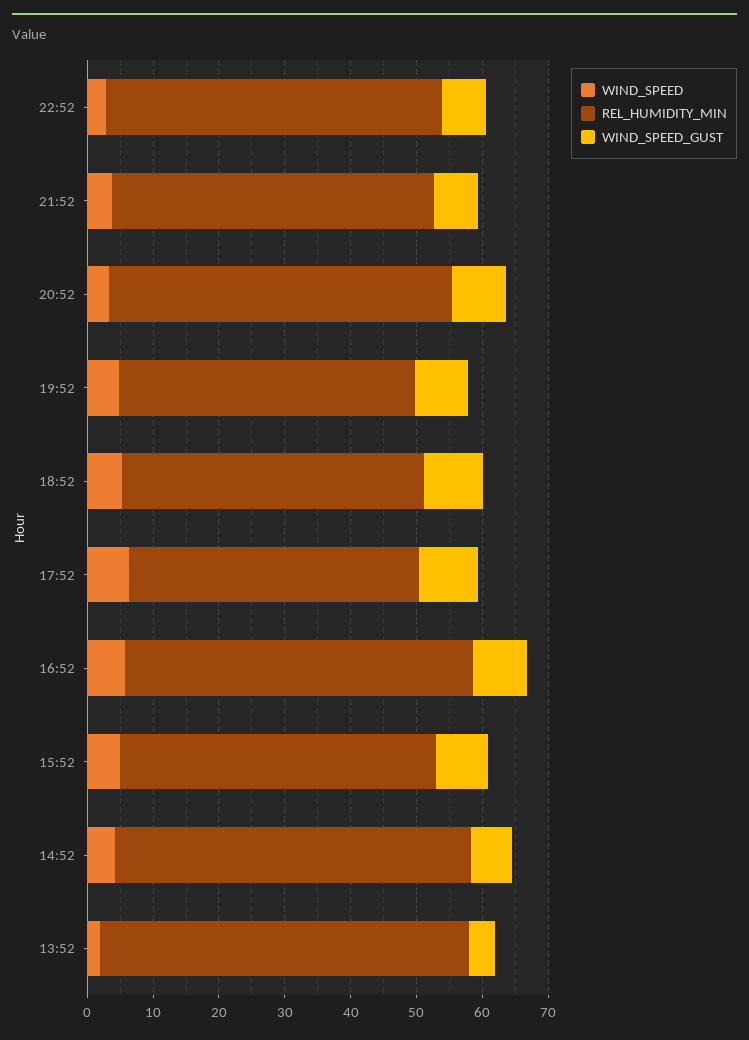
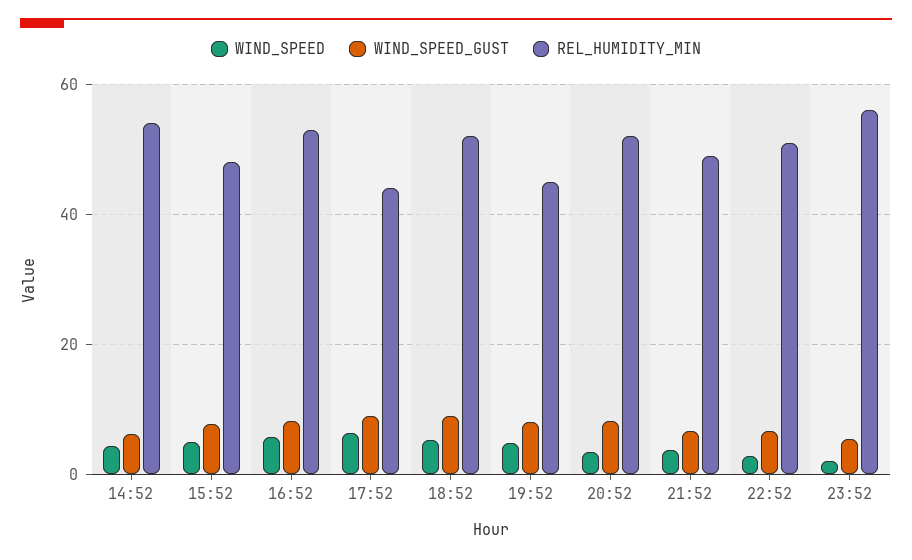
REL_HUMIDITY_MIN, 18:52: 46 -> 52
WIND_SPEED, 13:52: 2 -> none
REL_HUMIDITY_MIN, 13:52: 56 -> none
WIND_SPEED_GUST, 13:52: 4 -> none
WIND_SPEED, 23:52: none -> 2
WIND_SPEED_GUST, 23:52: none -> 6
REL_HUMIDITY_MIN, 23:52: none -> 56

